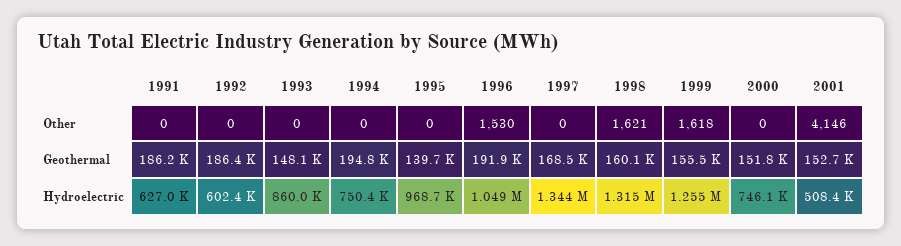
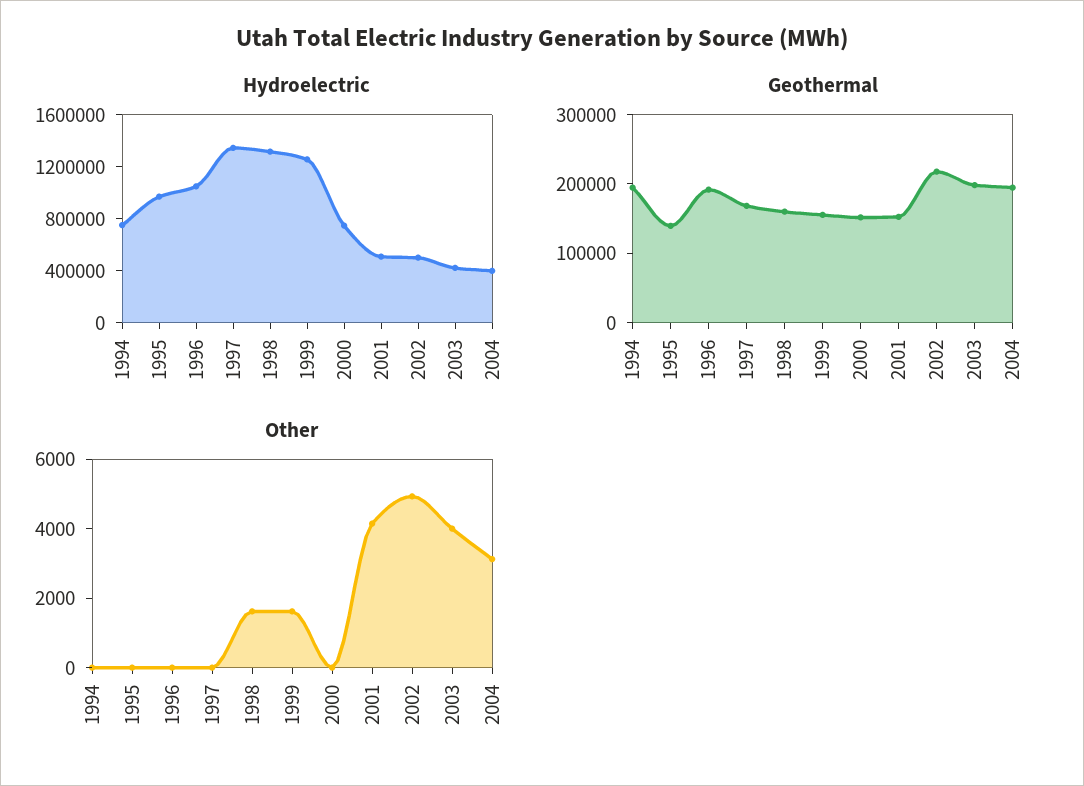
Other, 1991: 0 -> none
Other, 1992: 0 -> none
Other, 1993: 0 -> none
Other, 1996: 1530 -> 0
Geothermal, 1991: 186200 -> none
Geothermal, 1992: 186400 -> none
Geothermal, 1993: 148100 -> none
Hydroelectric, 1991: 627000 -> none
Hydroelectric, 1992: 602400 -> none
Hydroelectric, 1993: 860000 -> none
Hydroelectric, 2002: none -> 500000
Hydroelectric, 2003: none -> 400000
Hydroelectric, 2004: none -> 400000
Geothermal, 2002: none -> 220000
Geothermal, 2003: none -> 200000
Geothermal, 2004: none -> 200000
Other, 2002: none -> 5000
Other, 2003: none -> 4000
Other, 2004: none -> 3000

